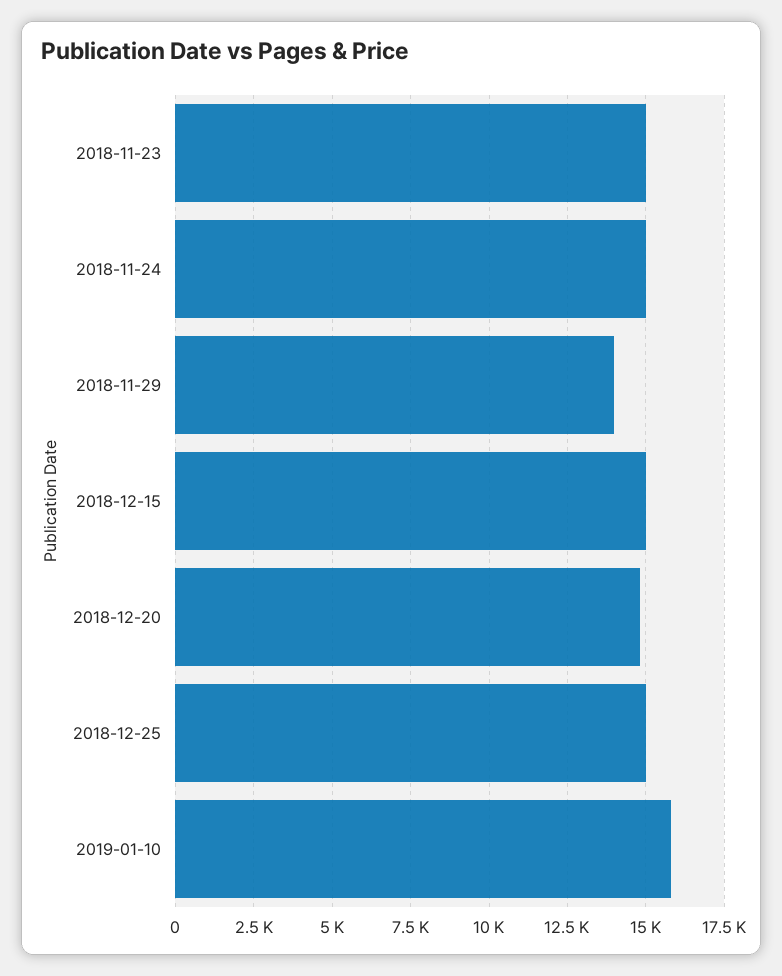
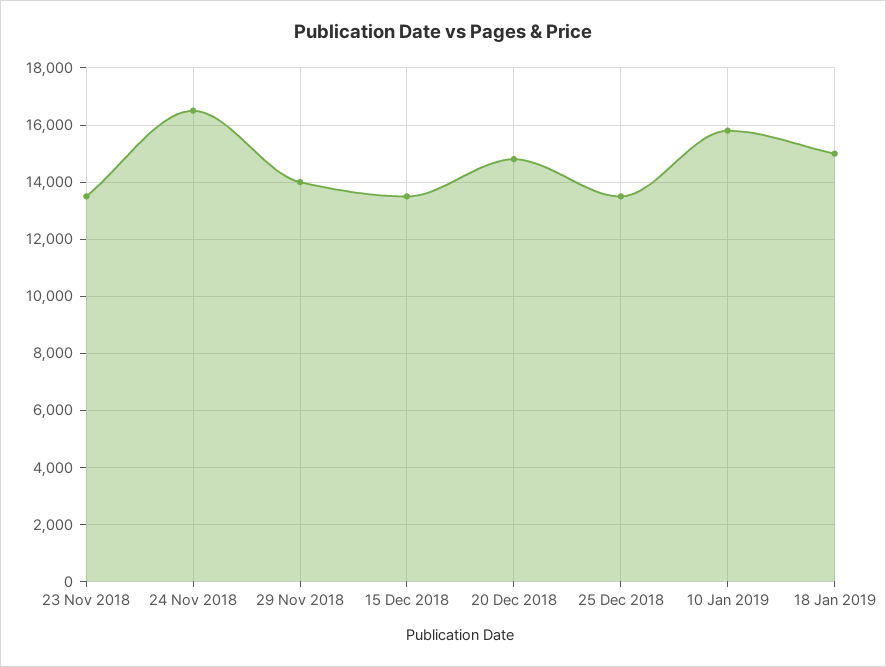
2018-11-23: 15000 -> 13500
2018-11-24: 15000 -> 16500
2018-12-15: 15000 -> 13500
2018-12-25: 15000 -> 13500
18 Jan 2019: none -> 15000

